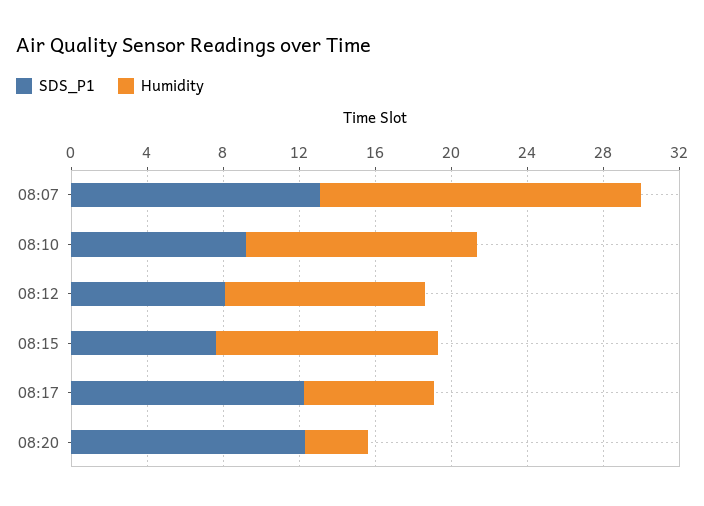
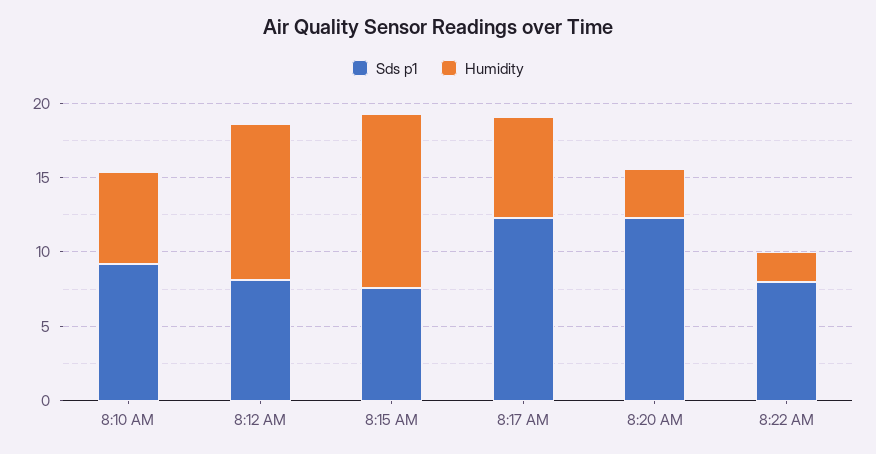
SDS_P1, 08:07: 13 -> none
Humidity, 08:07: 17 -> none
Humidity, 08:10: 12 -> 6
SDS_P1, 8:22 AM: none -> 8
Humidity, 8:22 AM: none -> 2

